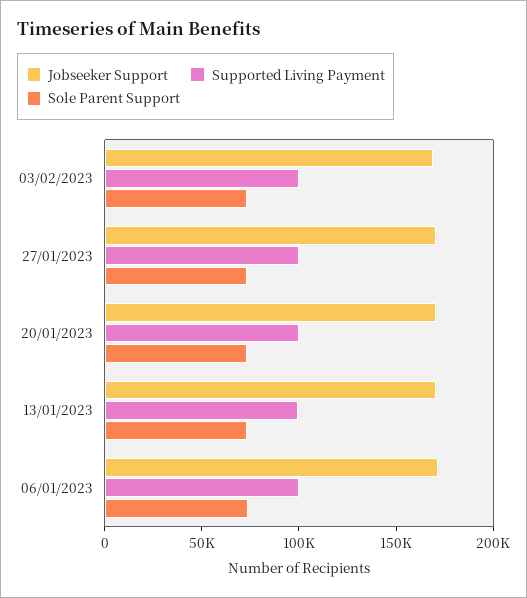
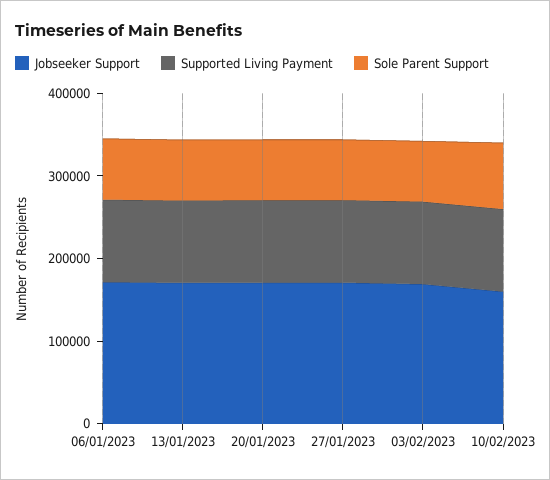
Jobseeker Support, 10/02/2023: none -> 160000
Supported Living Payment, 10/02/2023: none -> 100000
Sole Parent Support, 10/02/2023: none -> 80000

